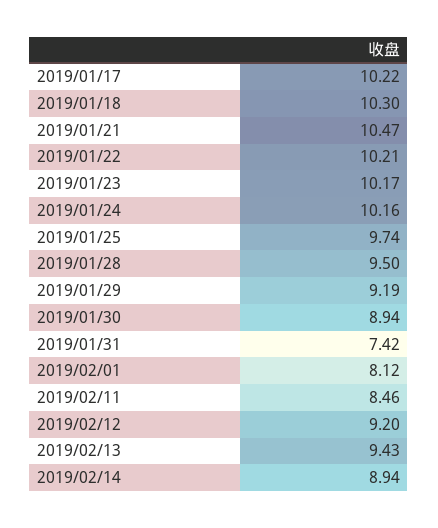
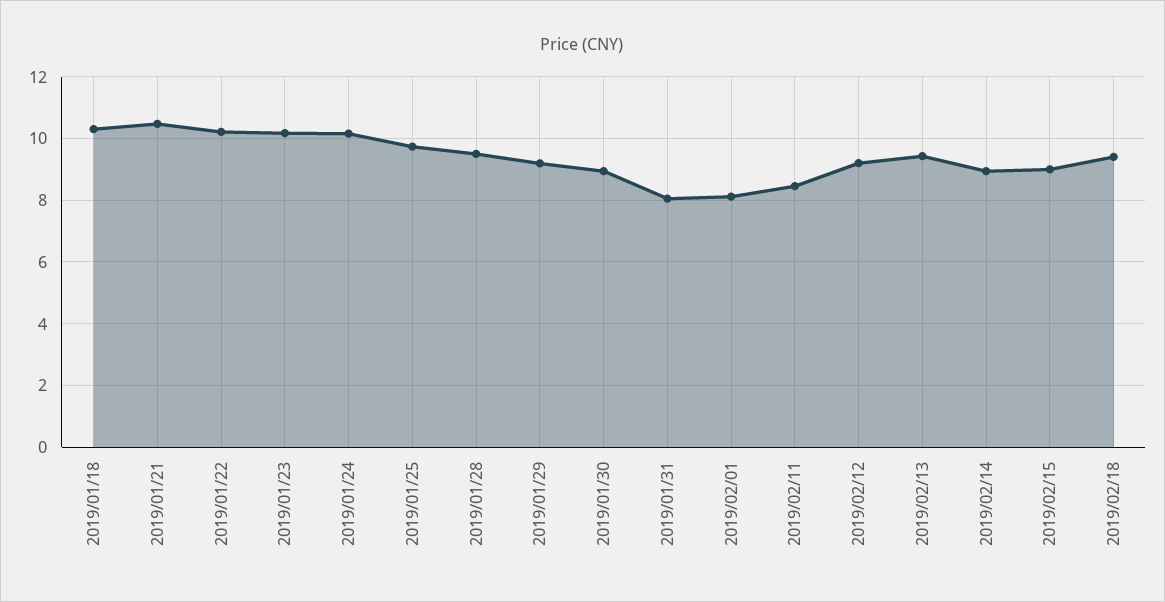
2019/01/17: 10.22 -> none
2019/01/31: 7.42 -> 8
2019/02/15: none -> 9
2019/02/18: none -> 9.4

